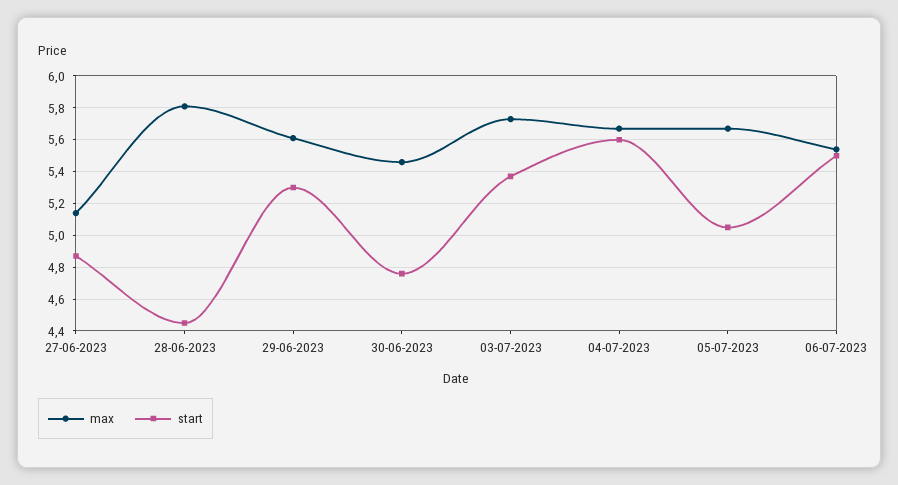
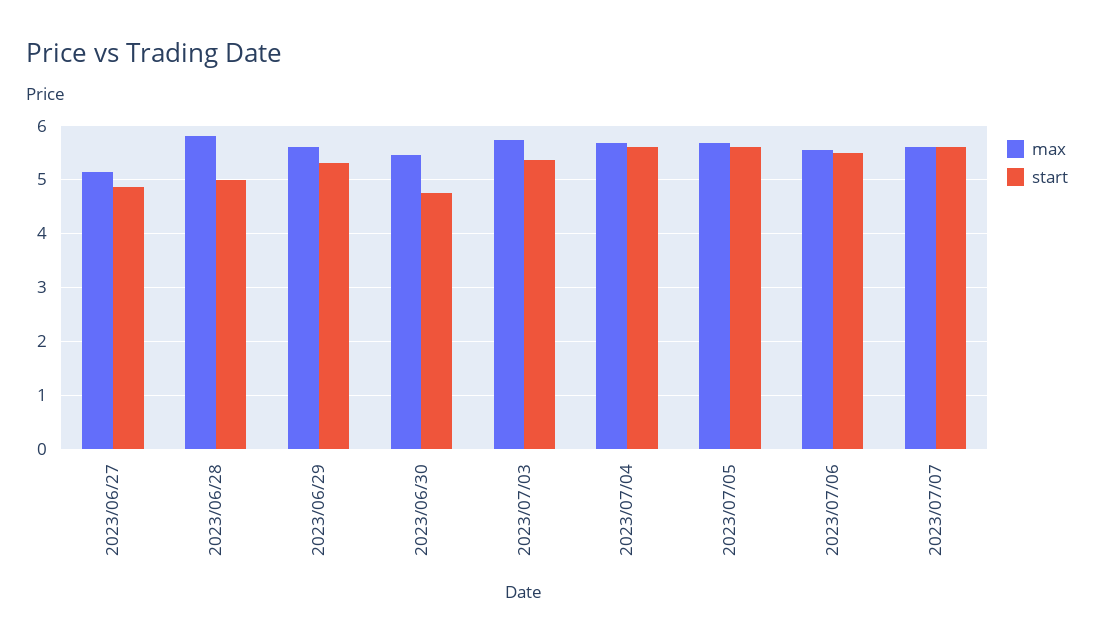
start, 28-06-2023: 4.45 -> 5
start, 05-07-2023: 5.05 -> 5.6
max, 2023/07/07: none -> 5.6
start, 2023/07/07: none -> 5.6

